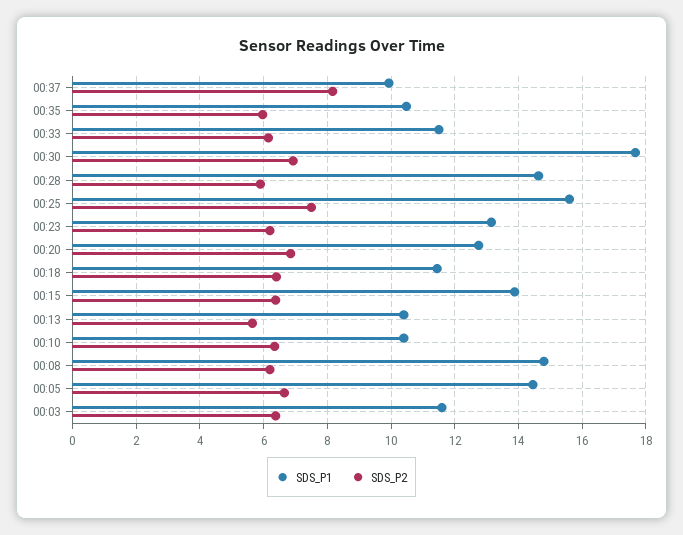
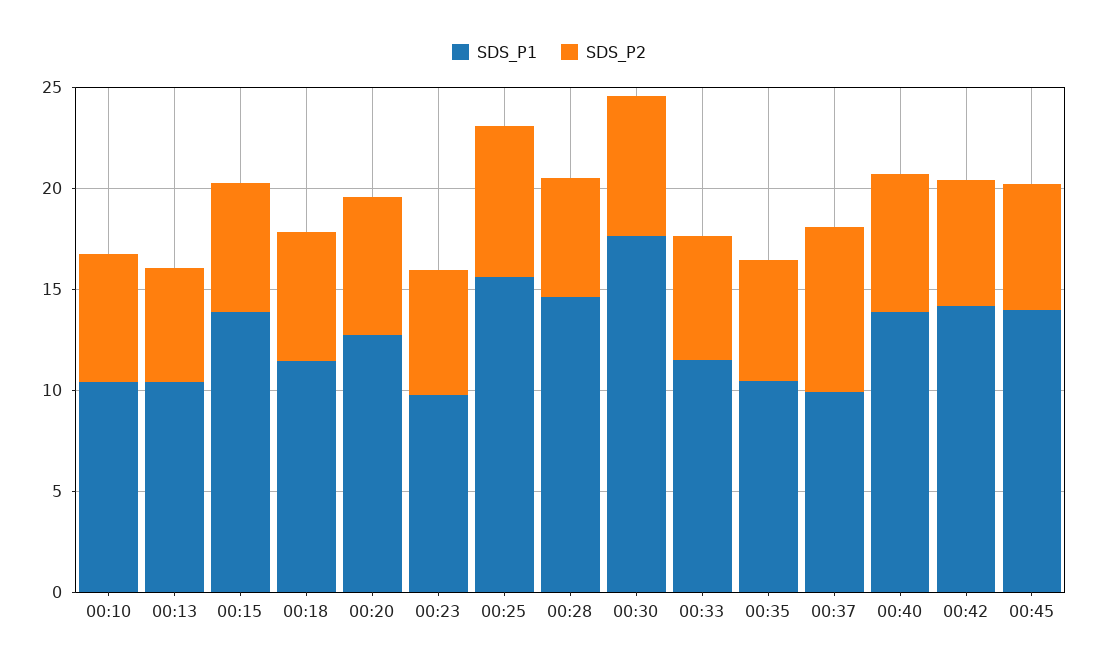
SDS_P1, 00:23: 13.2 -> 10
SDS_P1, 00:08: 14.8 -> none
SDS_P2, 00:08: 6.2 -> none
SDS_P1, 00:05: 14.4 -> none
SDS_P2, 00:05: 6.6 -> none
SDS_P1, 00:03: 11.6 -> none
SDS_P2, 00:03: 6.4 -> none
SDS_P1, 00:40: none -> 14
SDS_P2, 00:40: none -> 7
SDS_P1, 00:42: none -> 14
SDS_P2, 00:42: none -> 6
SDS_P1, 00:45: none -> 14
SDS_P2, 00:45: none -> 6

